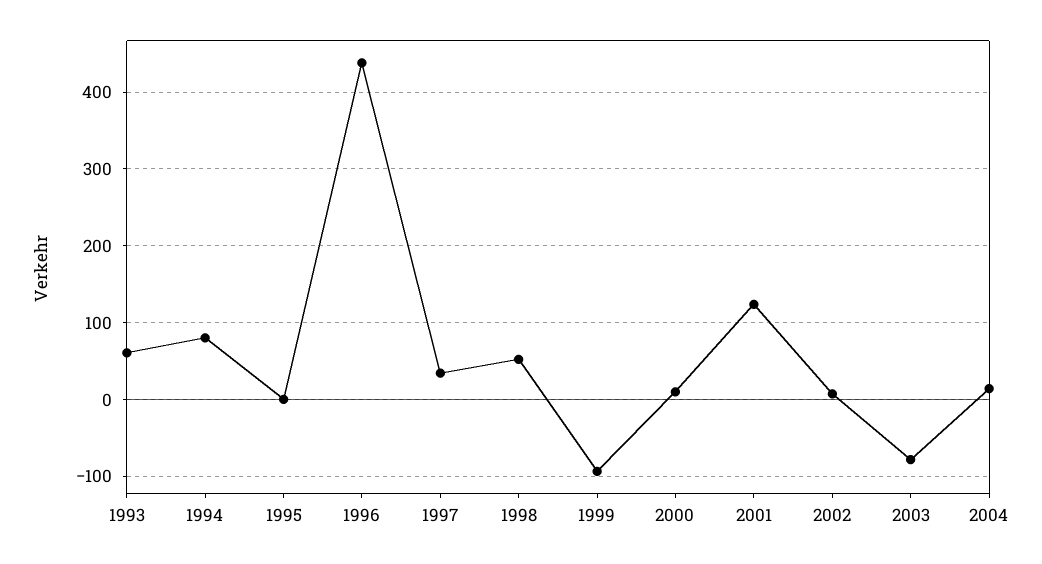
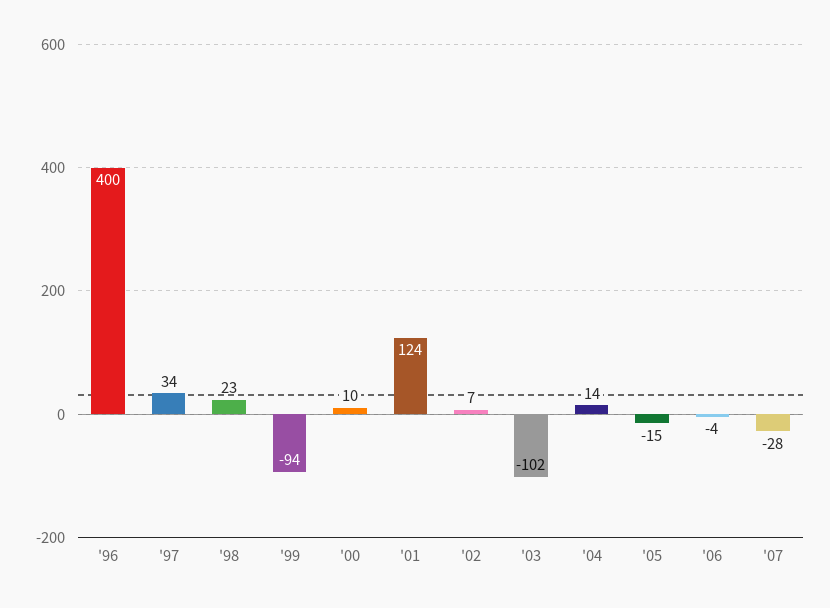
1993: 60 -> none
1994: 80 -> none
1995: 0 -> none
1996: 440 -> 400
1998: 50 -> 23
2003: -80 -> -102
'05: none -> -15
'06: none -> -4
'07: none -> -28

